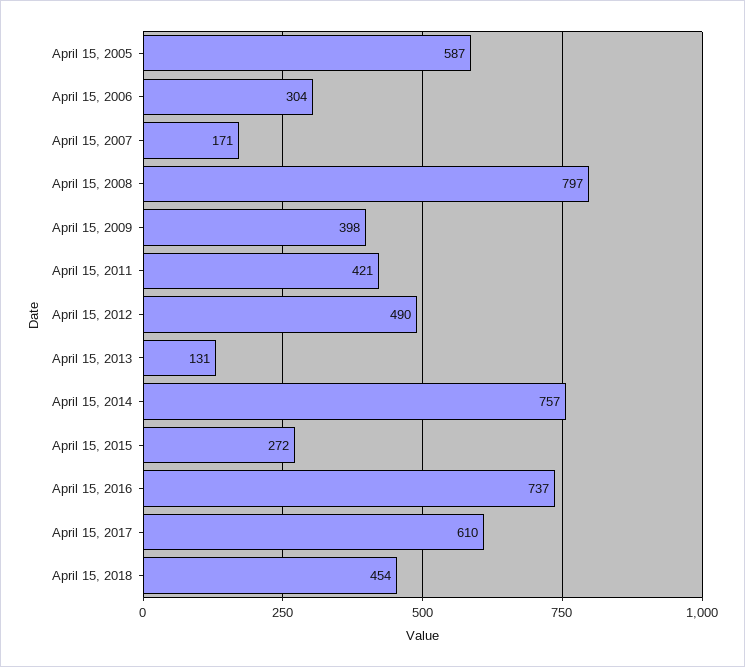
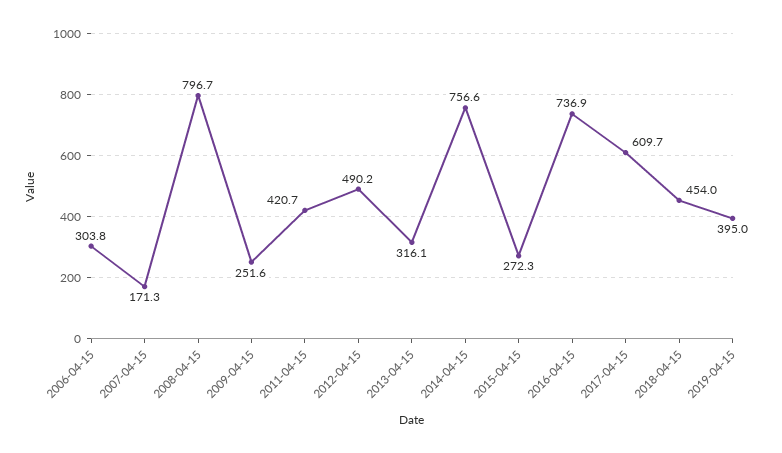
April 15, 2005: 587 -> none
April 15, 2009: 398 -> 251.6
April 15, 2013: 131 -> 316.1
2019-04-15: none -> 395

